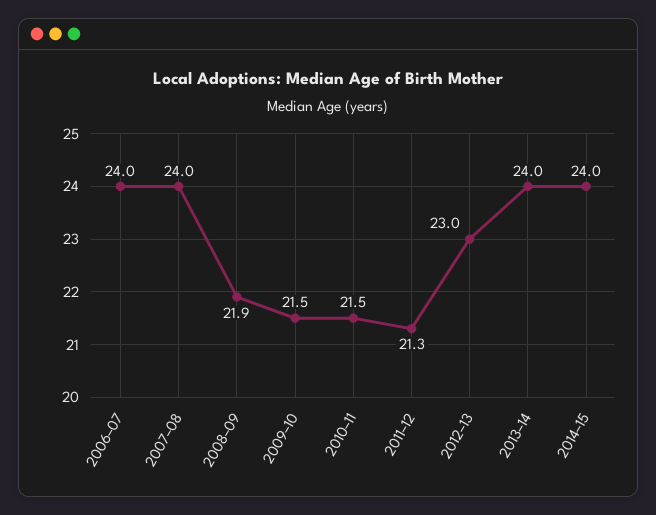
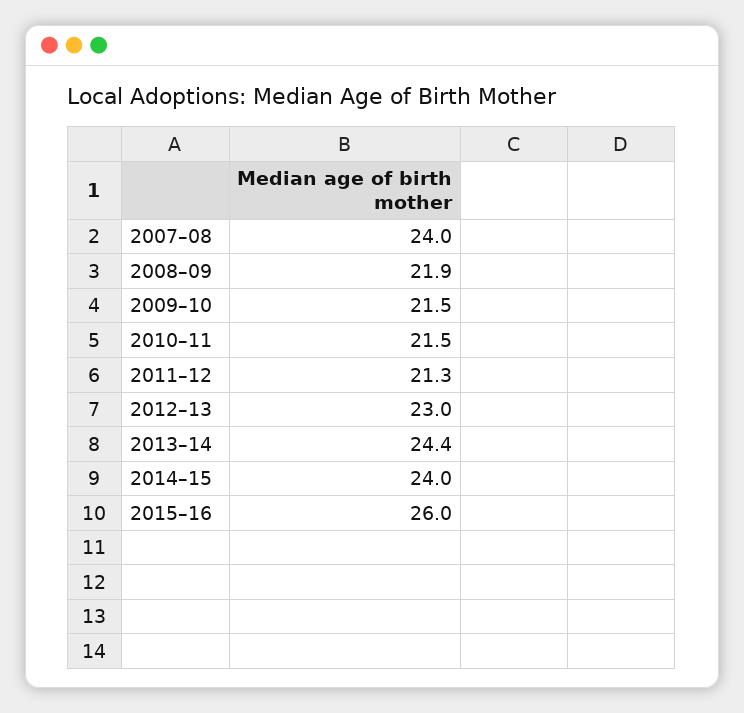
2006–07: 24 -> none
2013–14: 24 -> 24.4
2015–16: none -> 26

